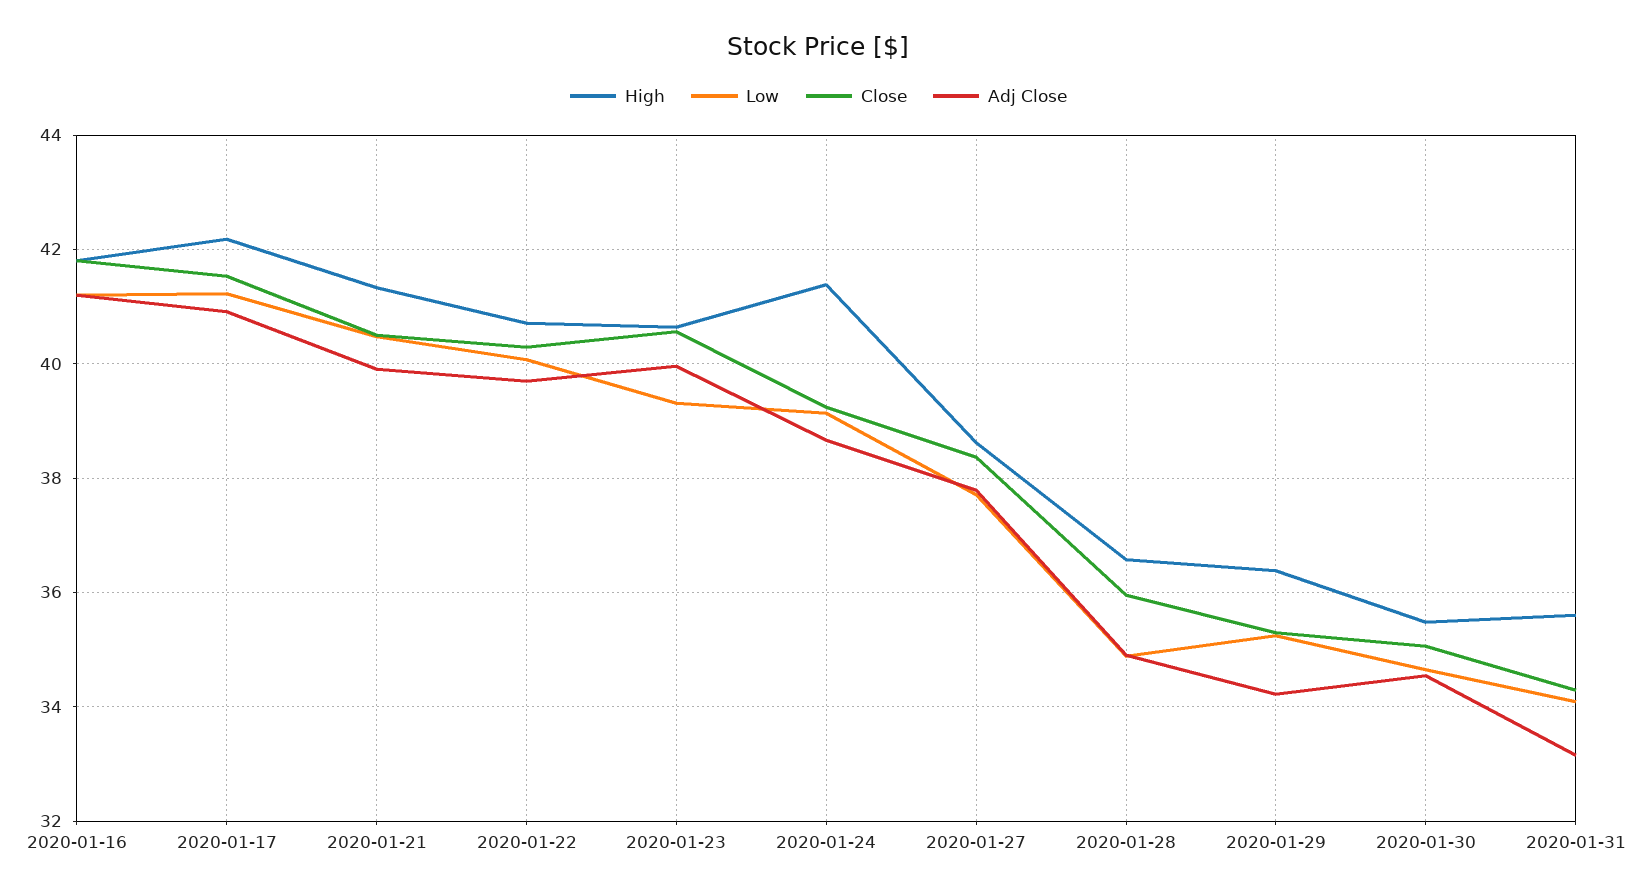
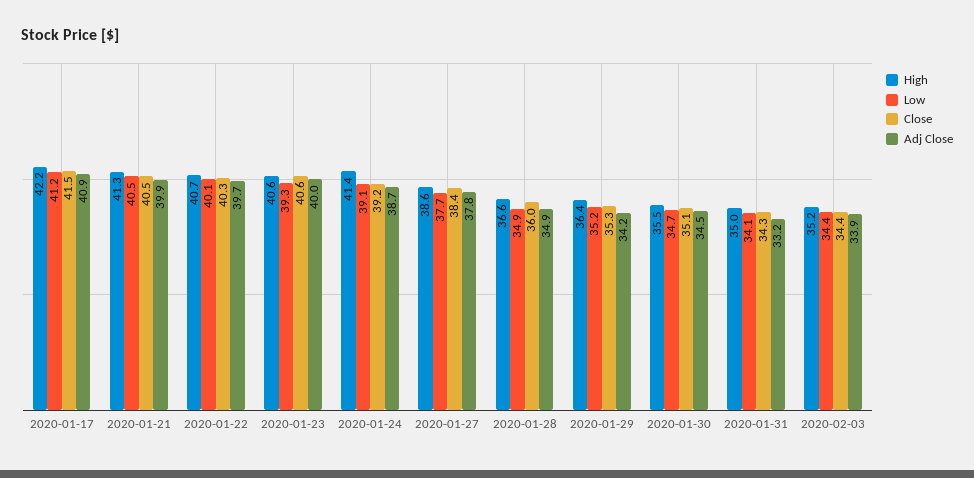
High, 2020-01-16: 41.8 -> none
Low, 2020-01-16: 41.2 -> none
Close, 2020-01-16: 41.8 -> none
Adj Close, 2020-01-16: 41.2 -> none
High, 2020-01-31: 35.6 -> 35
High, 2020-02-03: none -> 35.2
Low, 2020-02-03: none -> 34.4
Close, 2020-02-03: none -> 34.4
Adj Close, 2020-02-03: none -> 33.9

